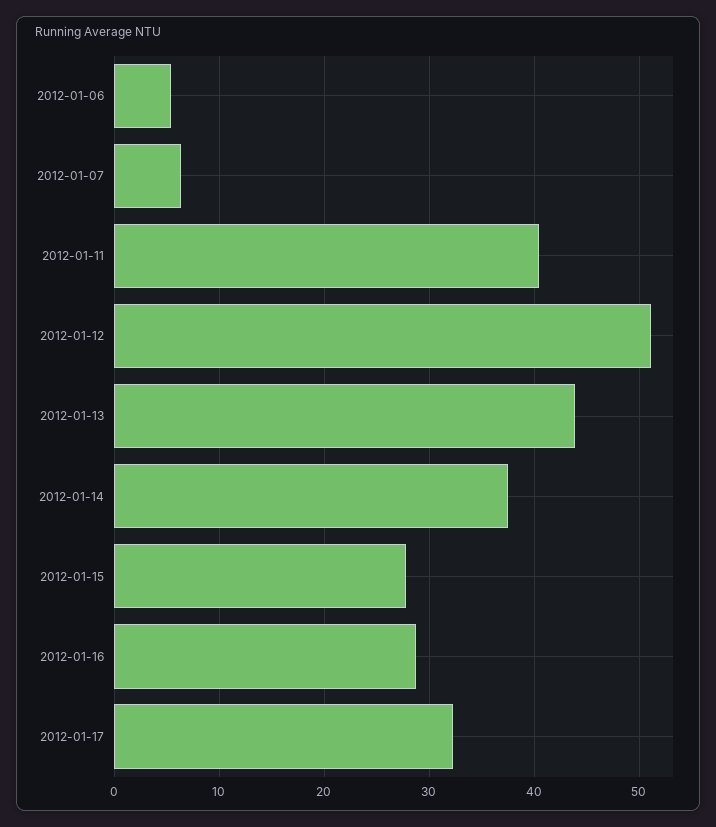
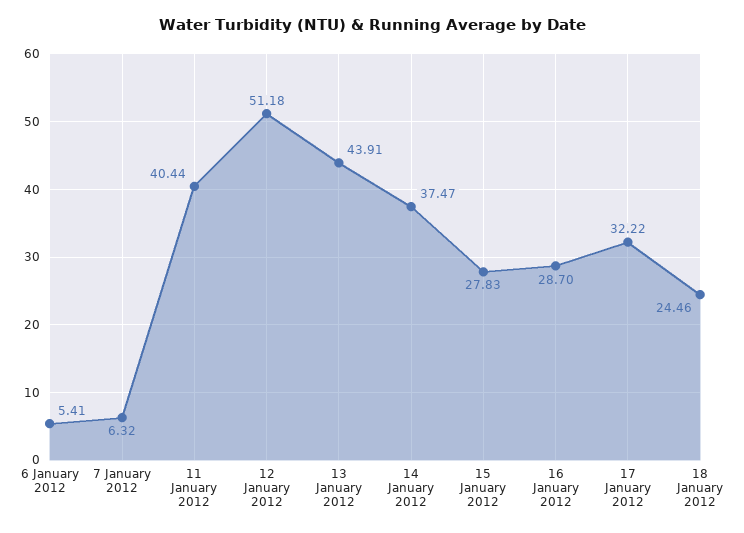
18 January 2012: none -> 24.46

